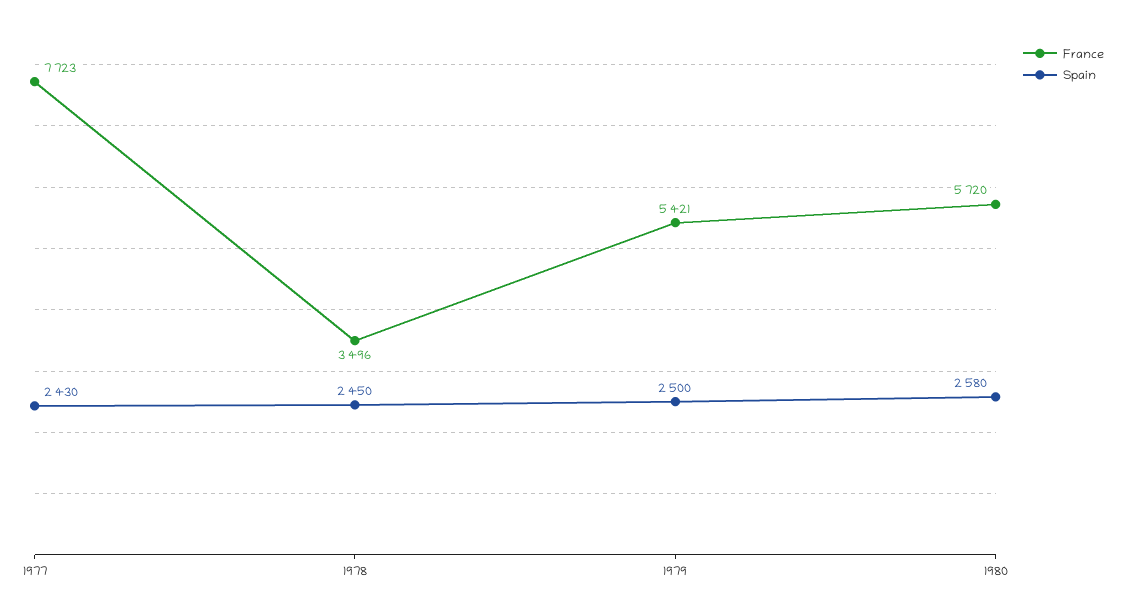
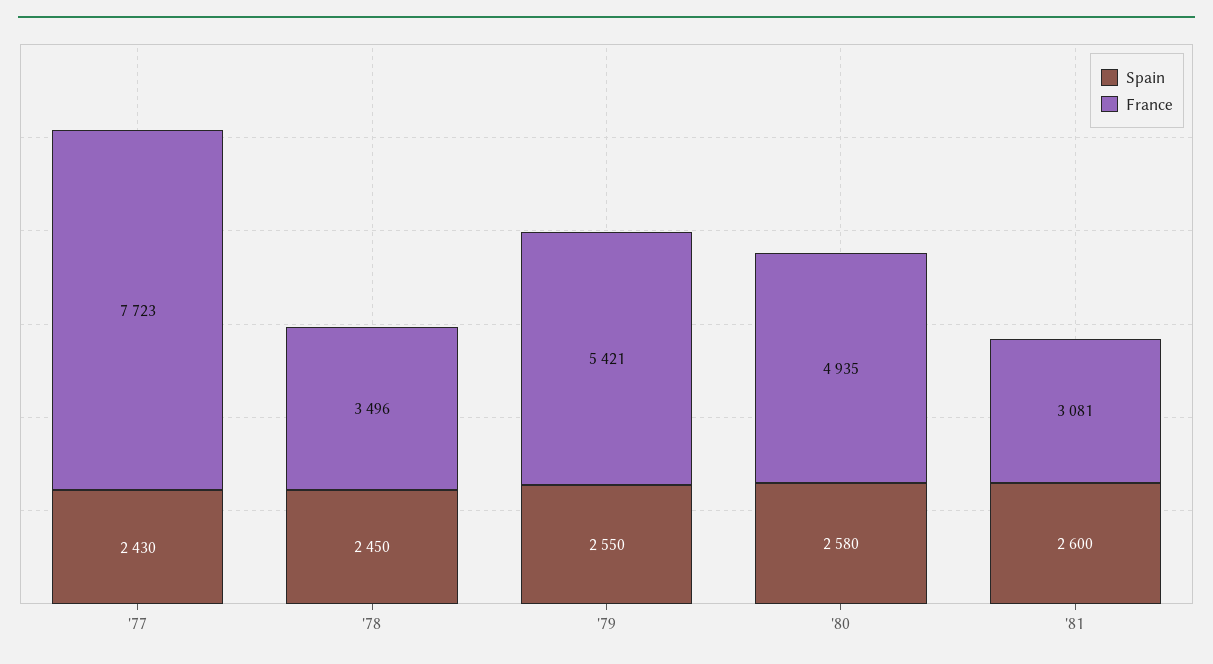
Spain, 1979: 2500 -> 2550
France, 1980: 5720 -> 4935
Spain, '81: none -> 2600
France, '81: none -> 3081

